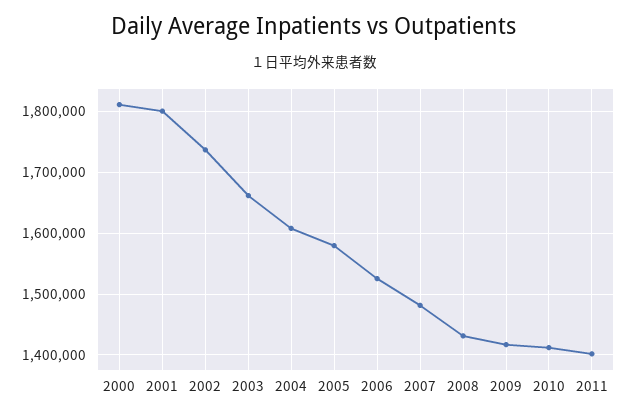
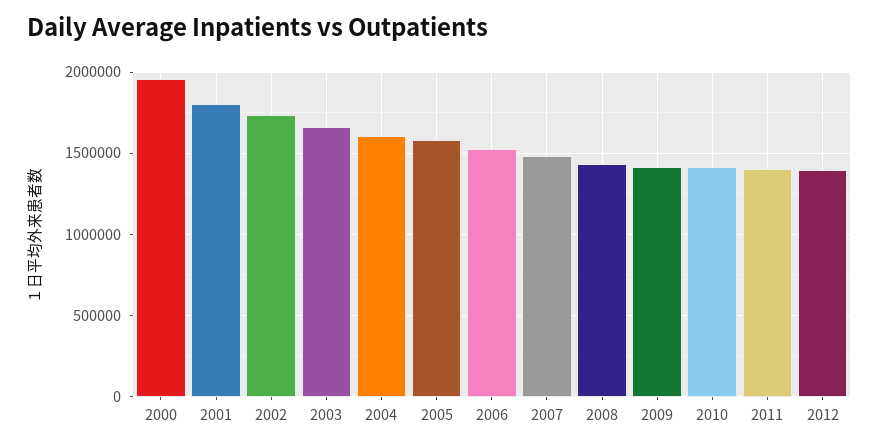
2000: 1810000 -> 1950000
2012: none -> 1400000

